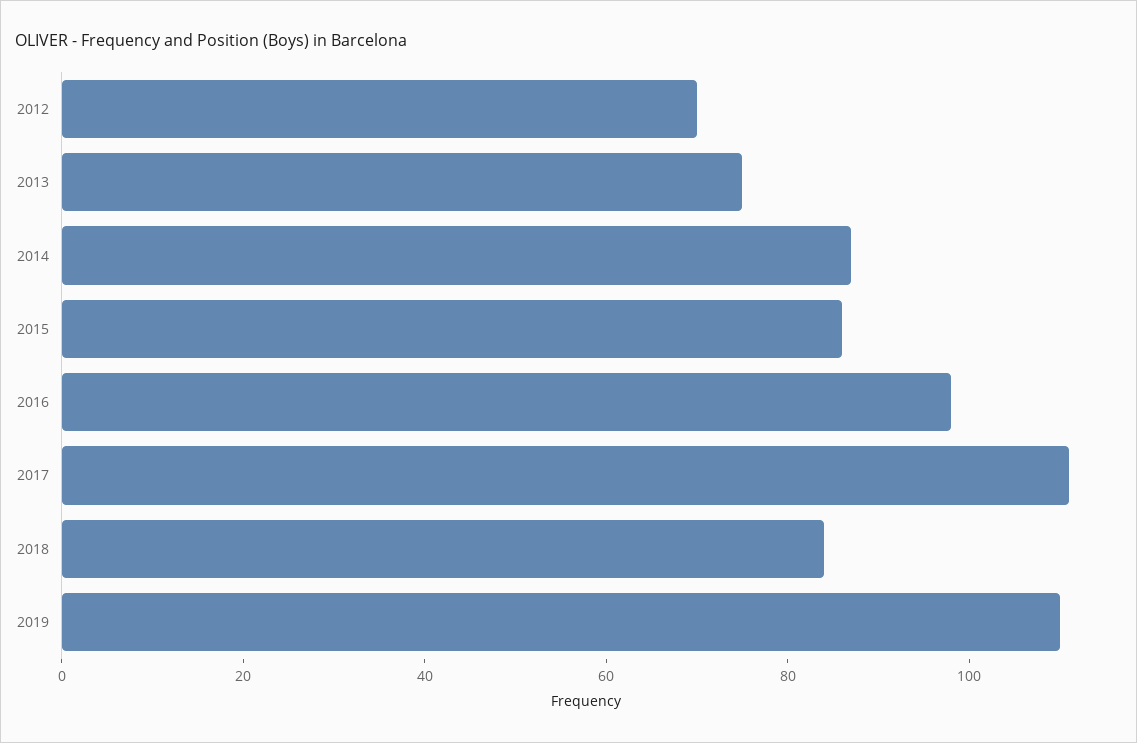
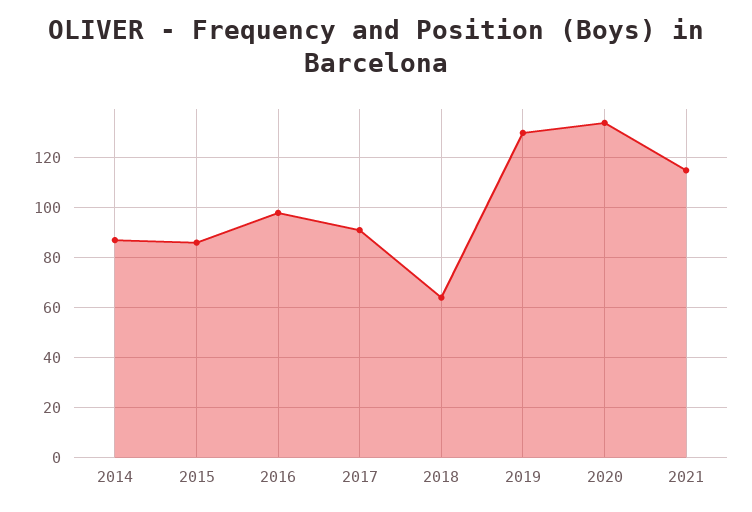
2012: 70 -> none
2013: 75 -> none
2017: 110 -> 90
2018: 85 -> 65
2019: 110 -> 130
2020: none -> 135
2021: none -> 115

